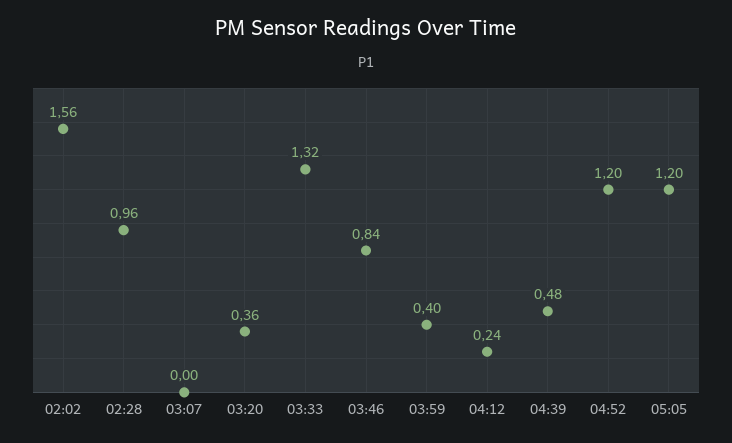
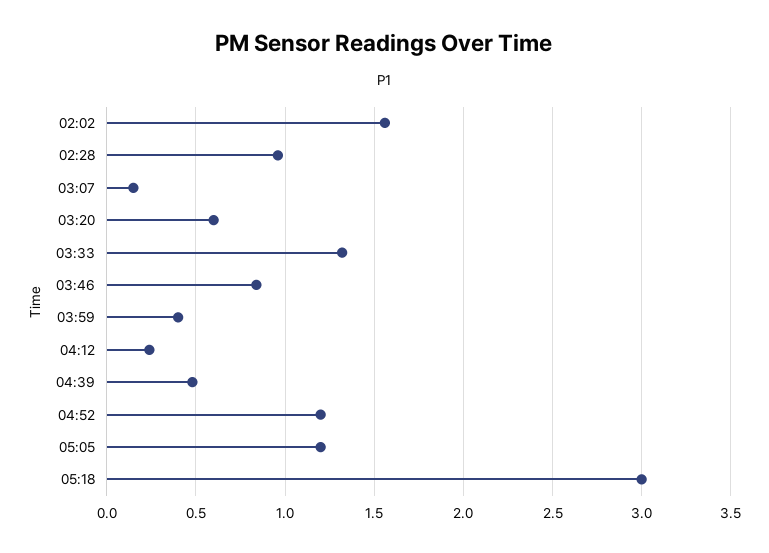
03:07: 0 -> 0.15
03:20: 0.36 -> 0.6
05:18: none -> 3

